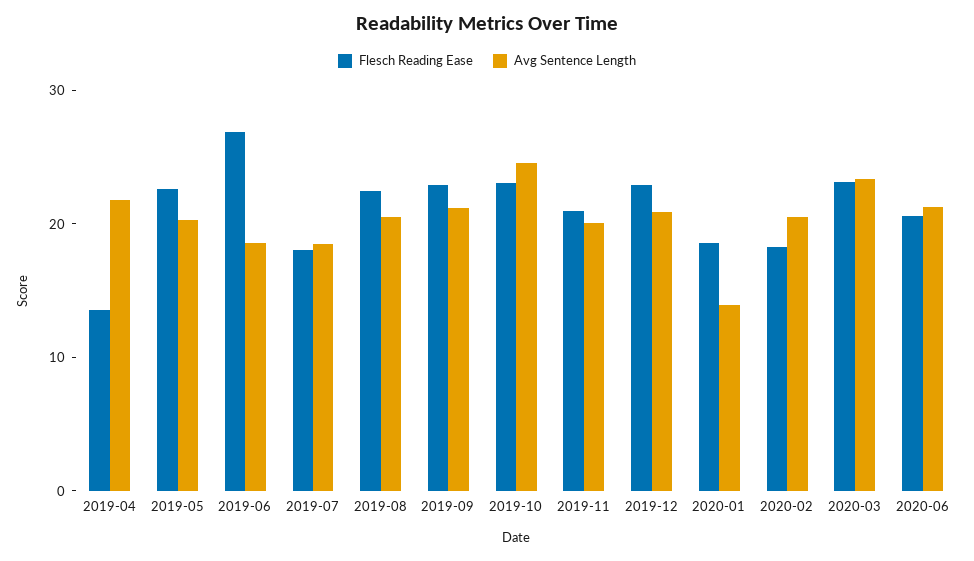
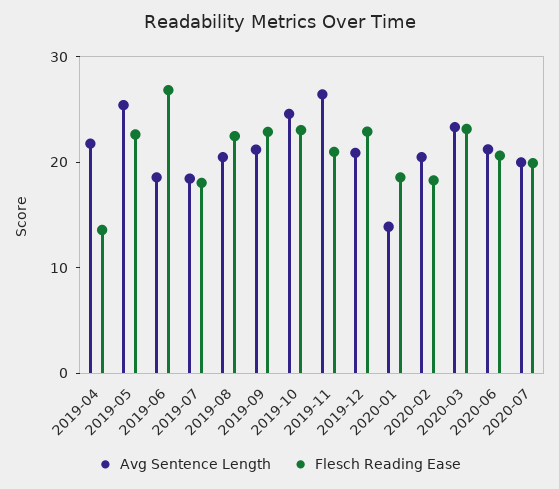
Avg Sentence Length, 2019-05: 20 -> 26
Avg Sentence Length, 2019-11: 20 -> 26
Avg Sentence Length, 2020-07: none -> 20
Flesch Reading Ease, 2020-07: none -> 20

